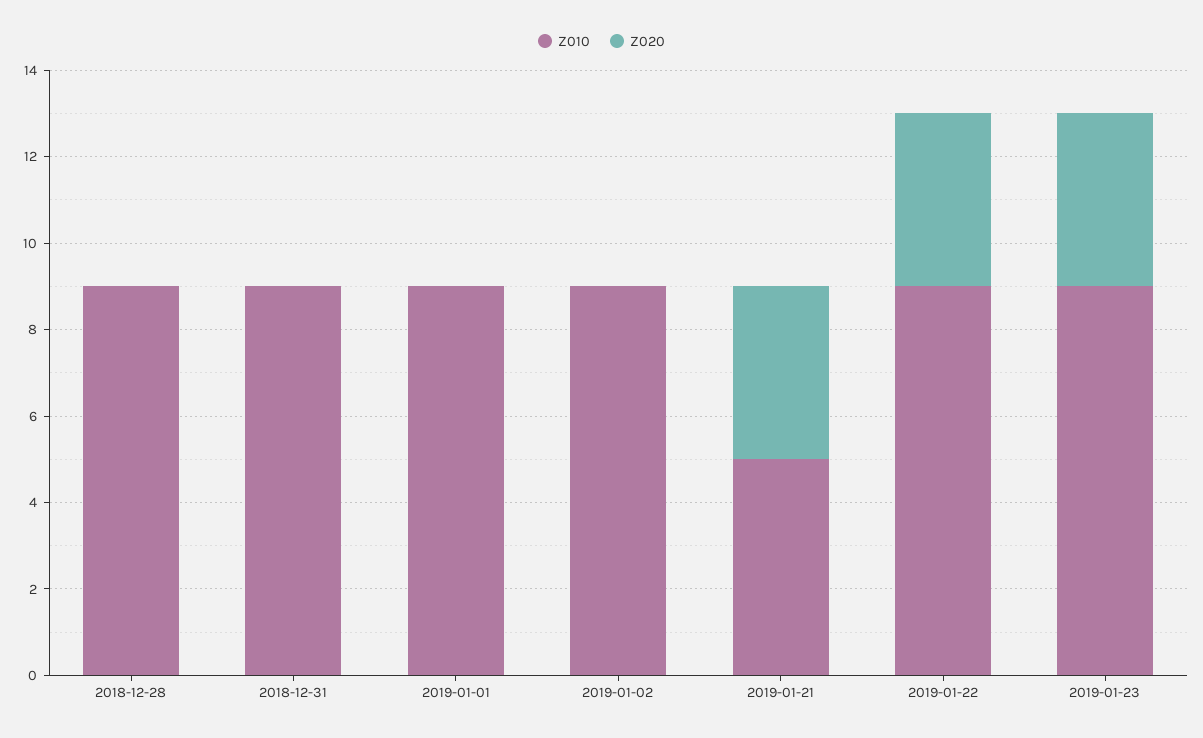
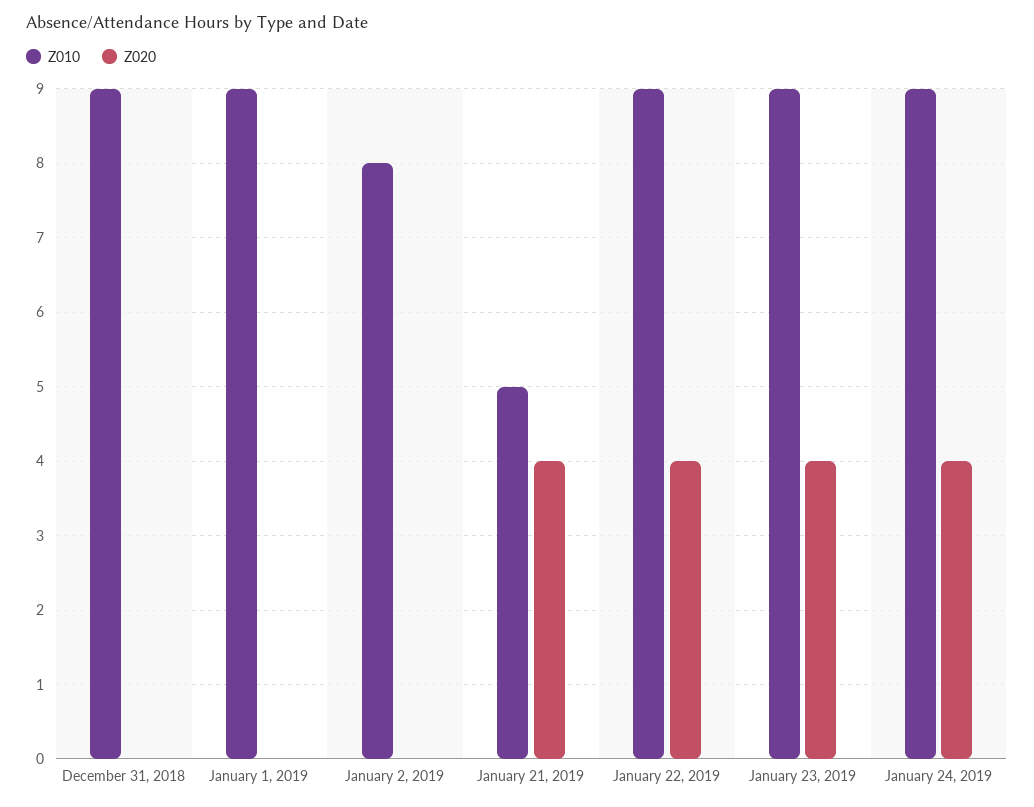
Z010, 2018-12-28: 9 -> none
Z020, 2018-12-28: 0 -> none
Z010, 2019-01-02: 9 -> 8
Z010, January 24, 2019: none -> 9
Z020, January 24, 2019: none -> 4

